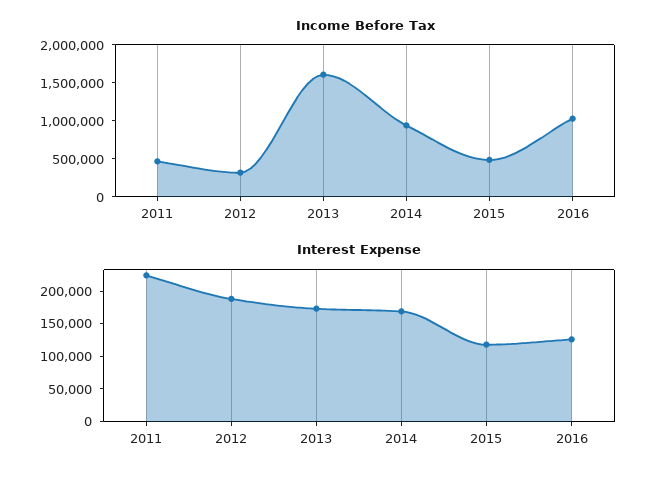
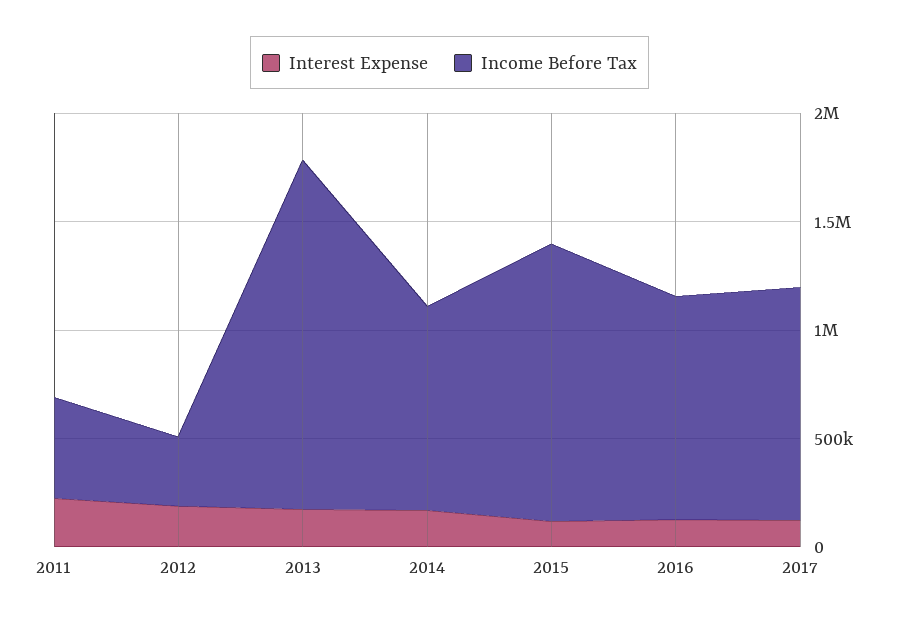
Income Before Tax, 2015: 500000 -> 1300000
Interest Expense, 2017: none -> 100000
Income Before Tax, 2017: none -> 1100000

